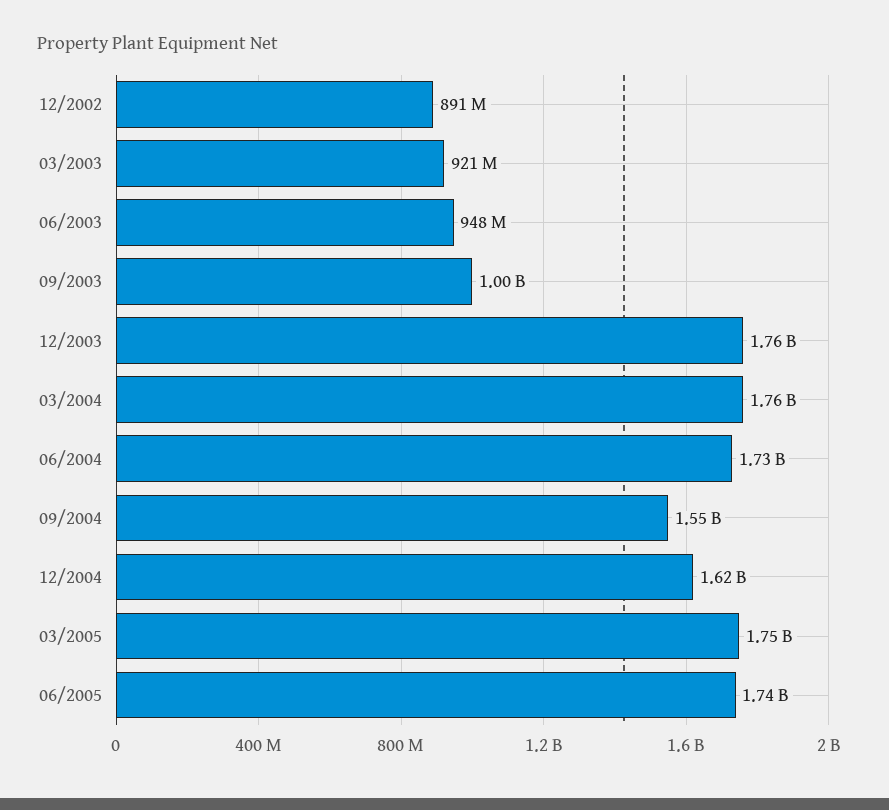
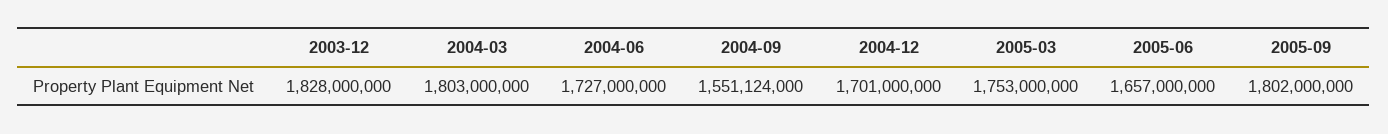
12/2002: 891000000 -> none
03/2003: 921000000 -> none
06/2003: 948000000 -> none
09/2003: 1000000000 -> none
12/2003: 1760000000 -> 1828000000
03/2004: 1760000000 -> 1803000000
12/2004: 1620000000 -> 1701000000
06/2005: 1740000000 -> 1657000000
2005-09: none -> 1802000000

